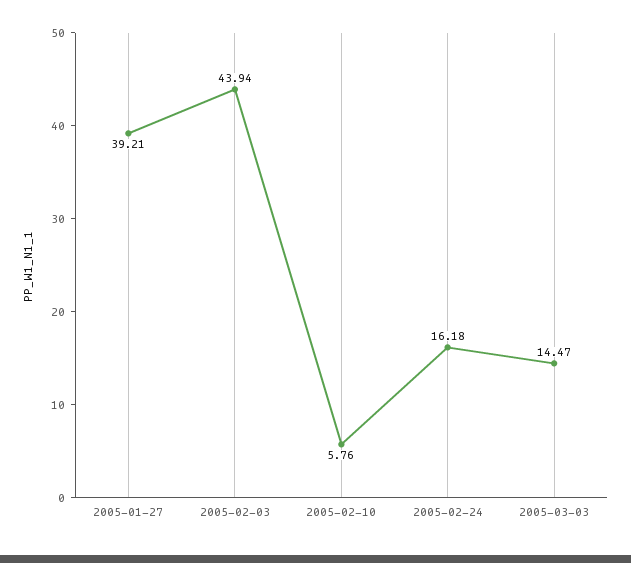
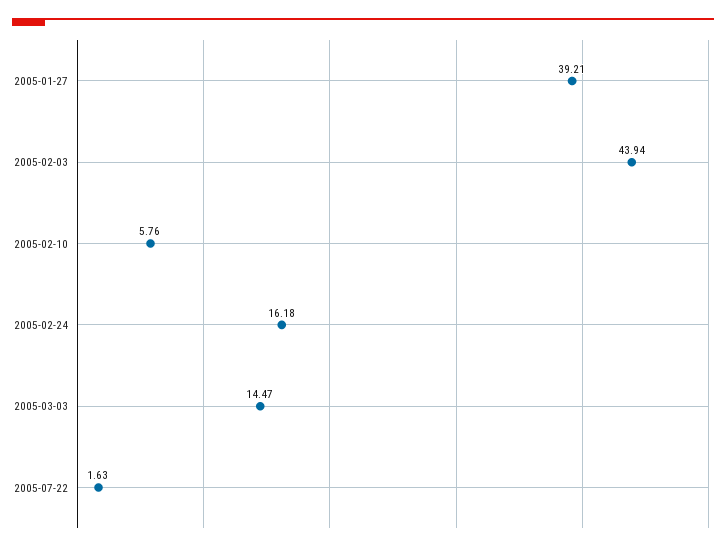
2005-07-22: none -> 1.63

